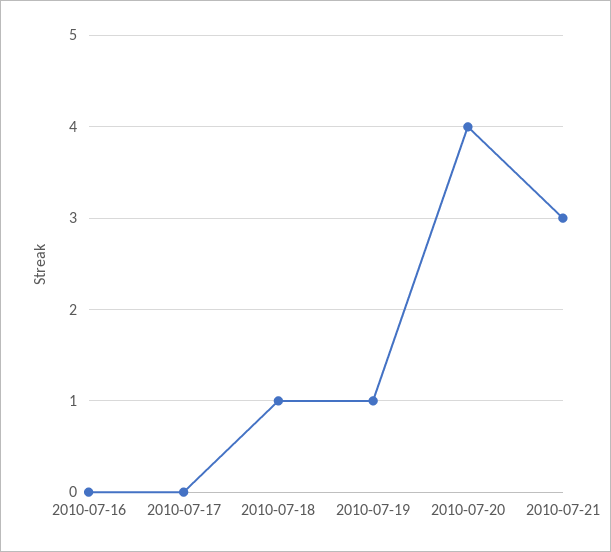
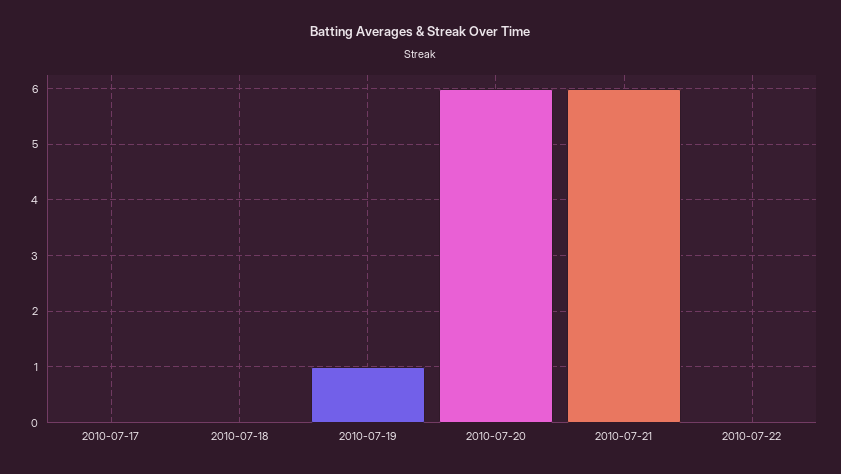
2010-07-16: 0 -> none
2010-07-18: 1 -> 0
2010-07-20: 4 -> 6
2010-07-21: 3 -> 6
2010-07-22: none -> 0

